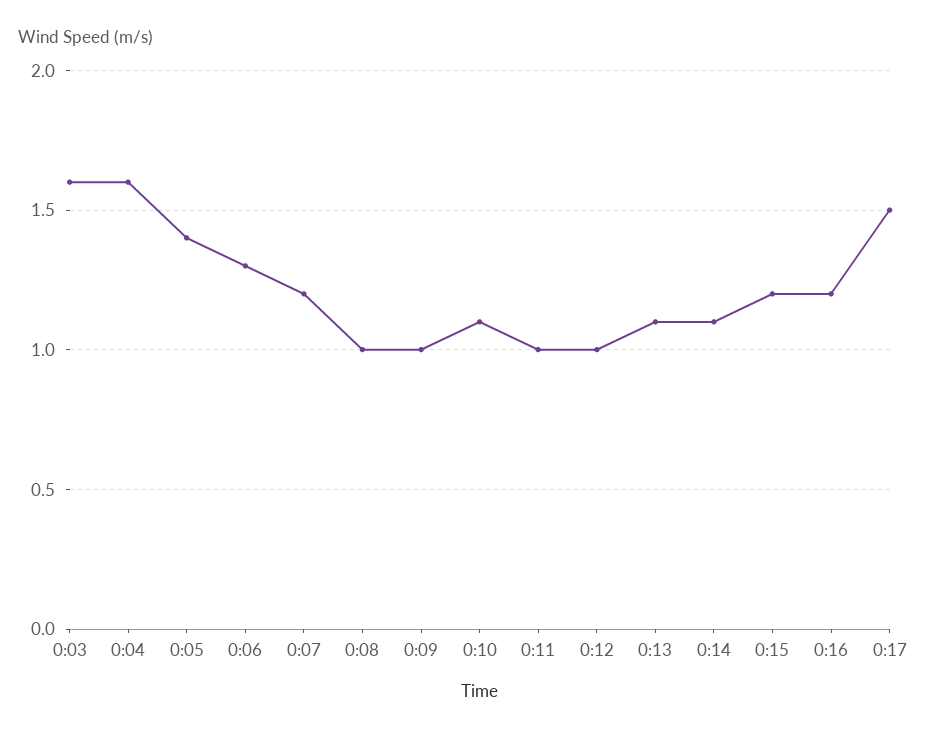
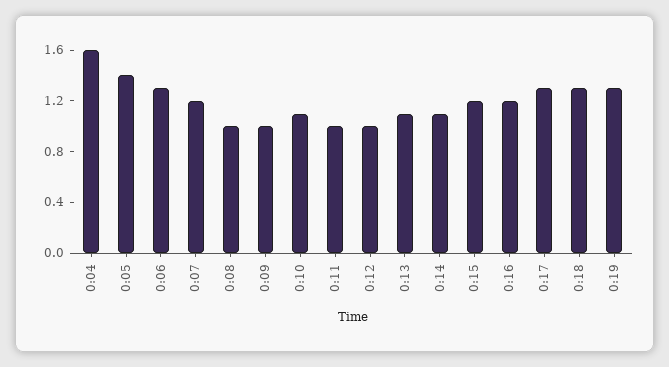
0:03: 1.6 -> none
0:17: 1.5 -> 1.3
0:18: none -> 1.3
0:19: none -> 1.3

